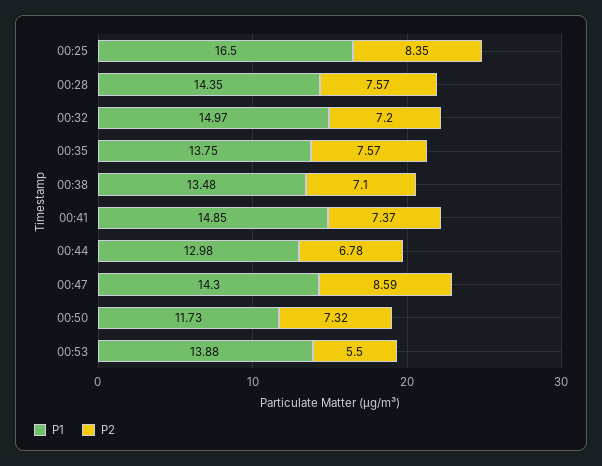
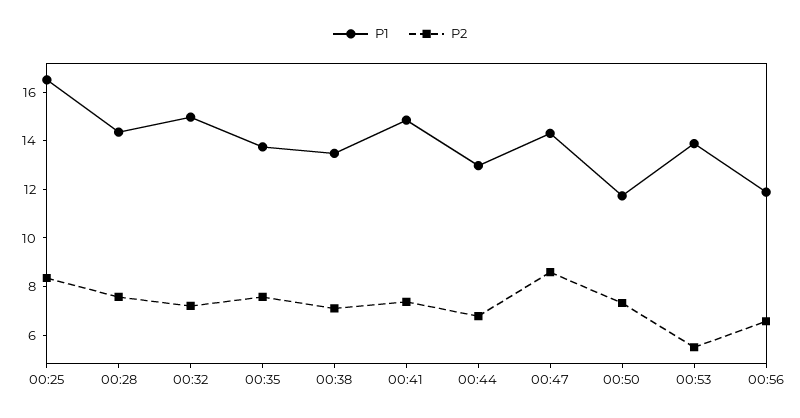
P1, 00:56: none -> 12
P2, 00:56: none -> 6.5

